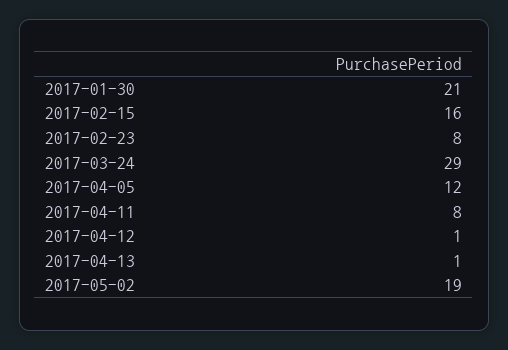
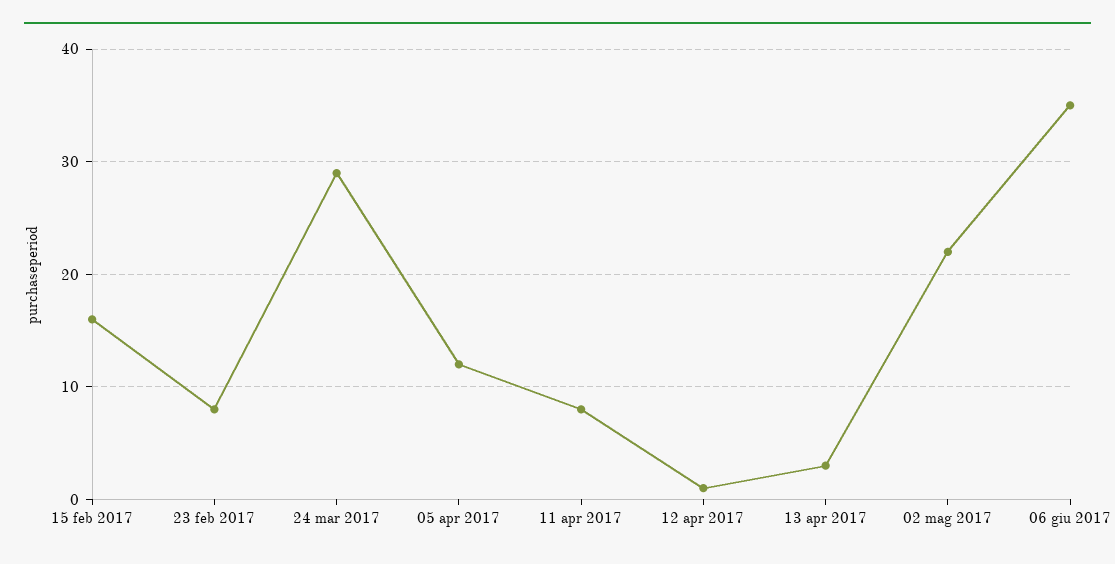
2017-01-30: 21 -> none
2017-04-13: 1 -> 3
2017-05-02: 19 -> 22
06 giu 2017: none -> 35

